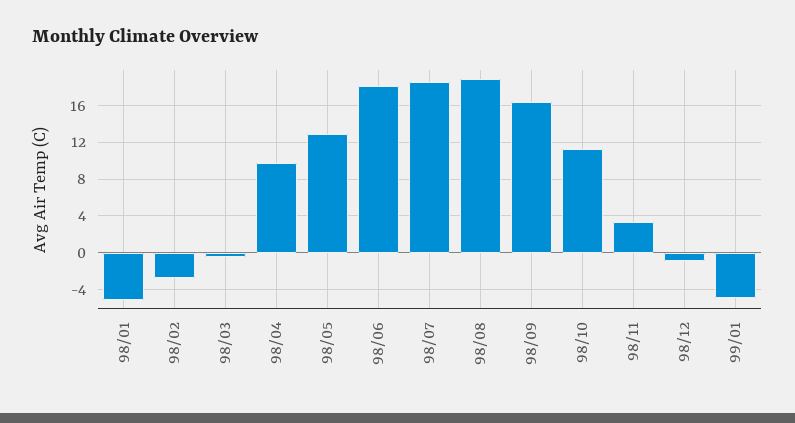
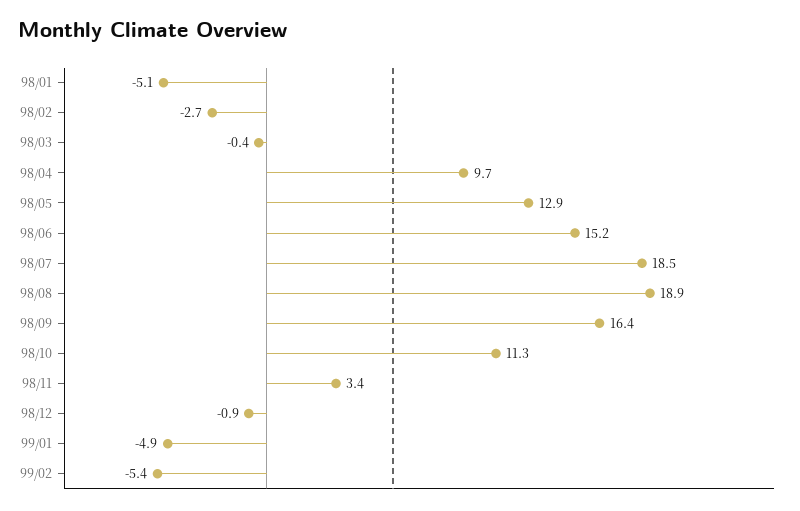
98/06: 18 -> 15.2
99/02: none -> -5.4

